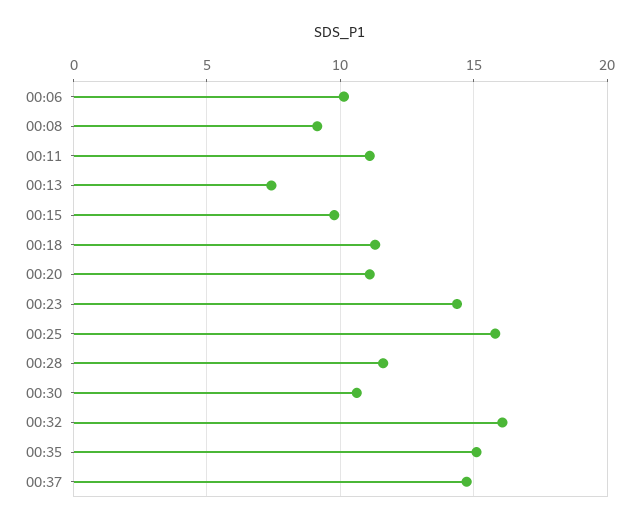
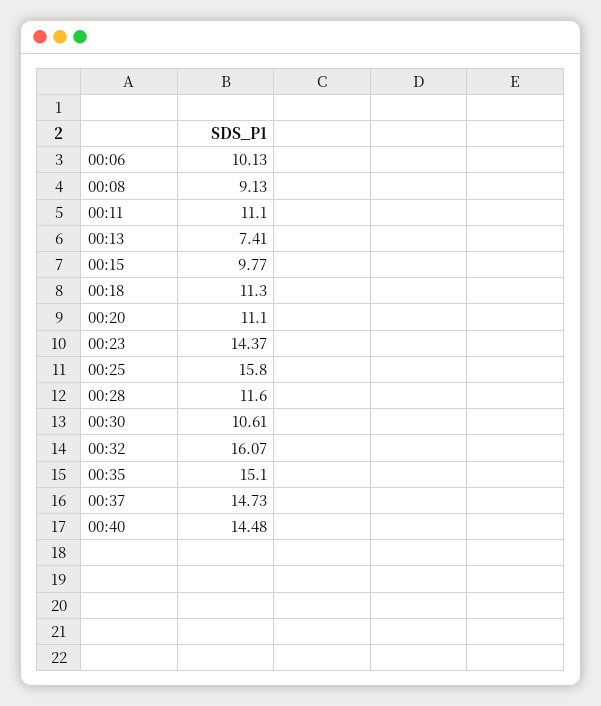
00:40: none -> 14.48

